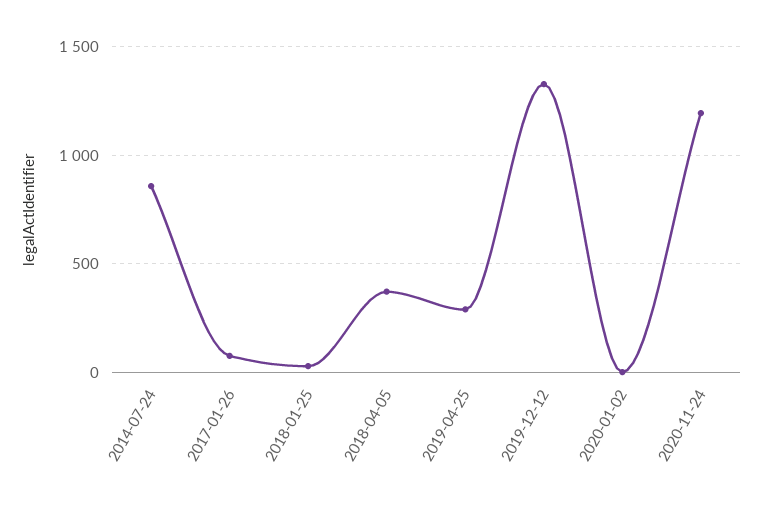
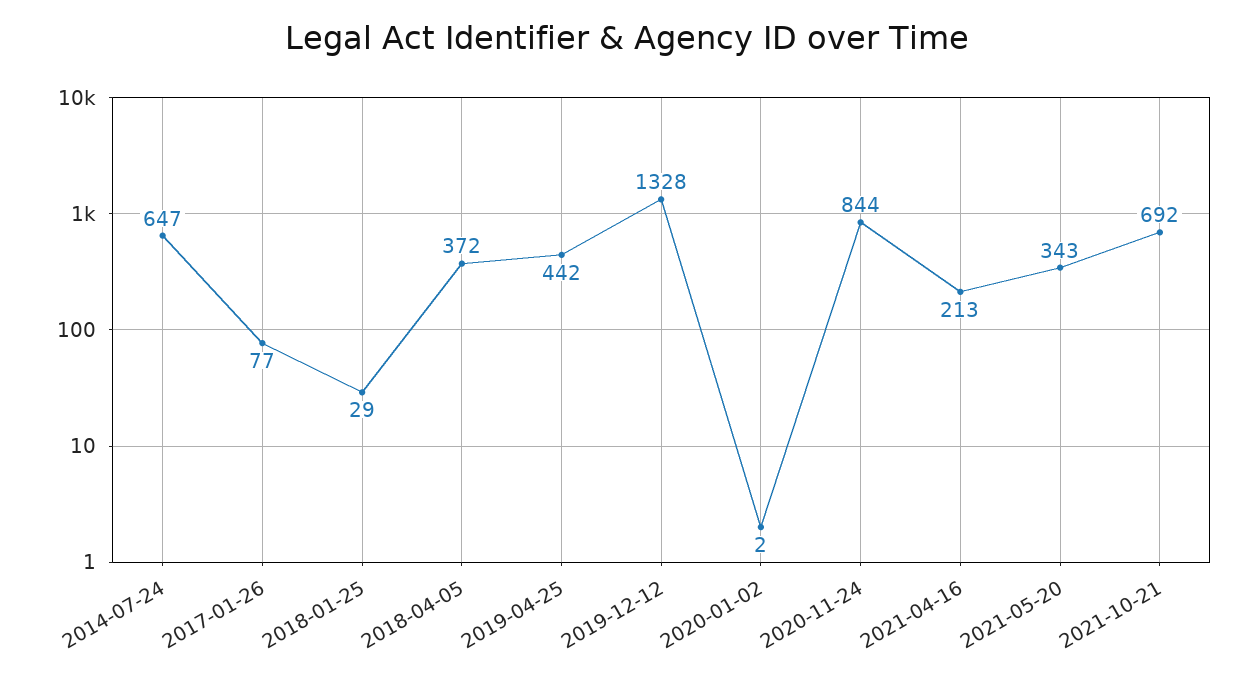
2014-07-24: 850 -> 647
2019-04-25: 300 -> 442
2020-11-24: 1200 -> 844
2021-04-16: none -> 213
2021-05-20: none -> 343
2021-10-21: none -> 692

